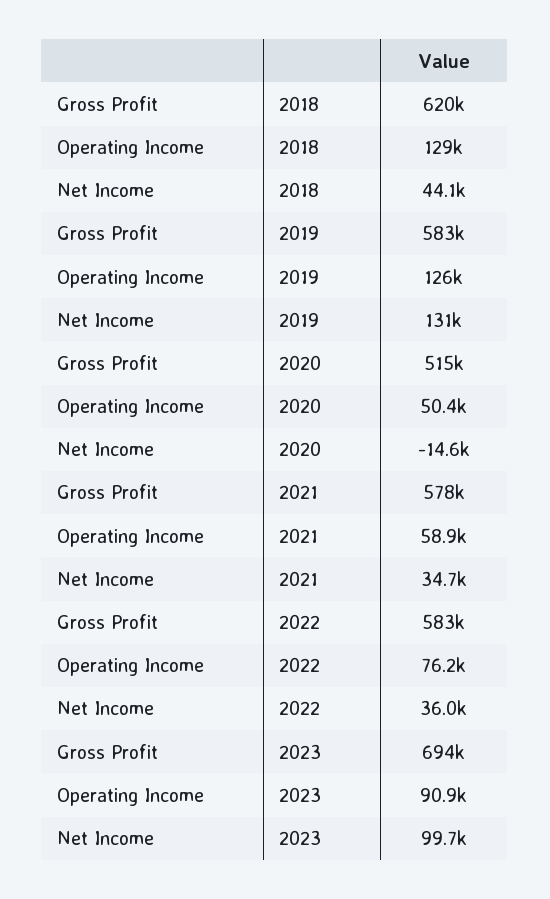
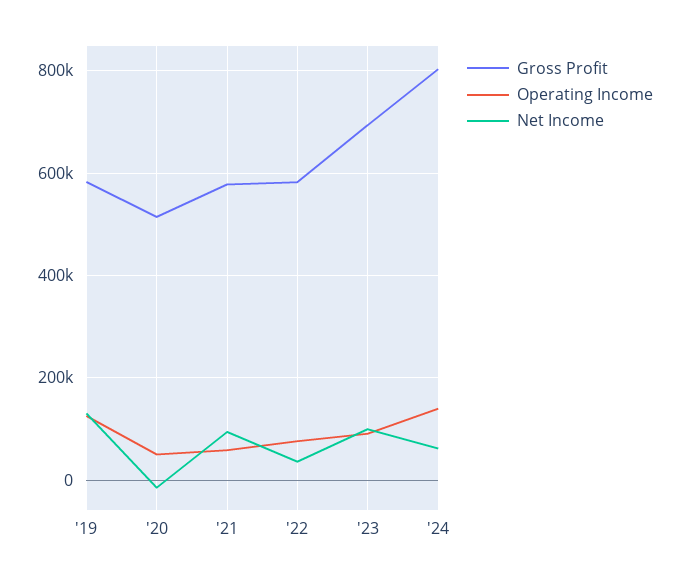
Gross Profit, 2018: 620000 -> none
Operating Income, 2018: 129000 -> none
Net Income, 2018: 44100 -> none
Net Income, 2021: 34700 -> 100000
Gross Profit, '24: none -> 800000
Operating Income, '24: none -> 140000
Net Income, '24: none -> 60000

